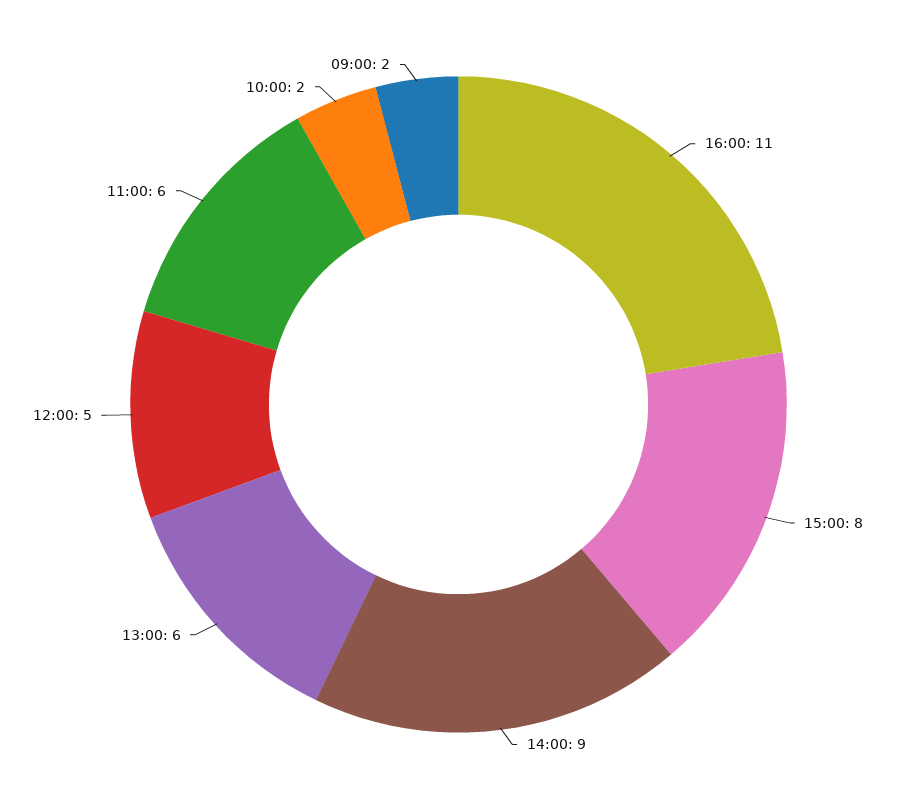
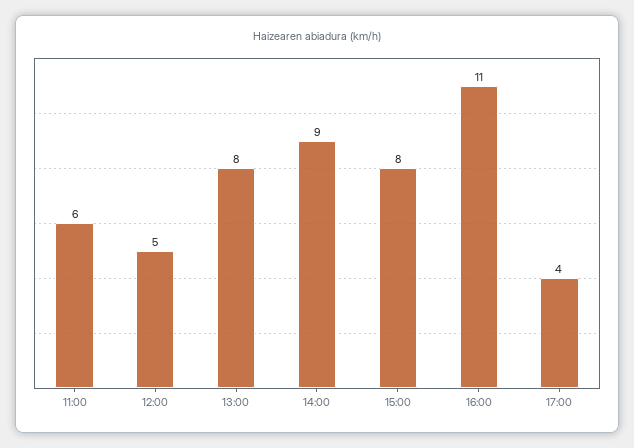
13:00: 6 -> 8
10:00: 2 -> none
09:00: 2 -> none
17:00: none -> 4

